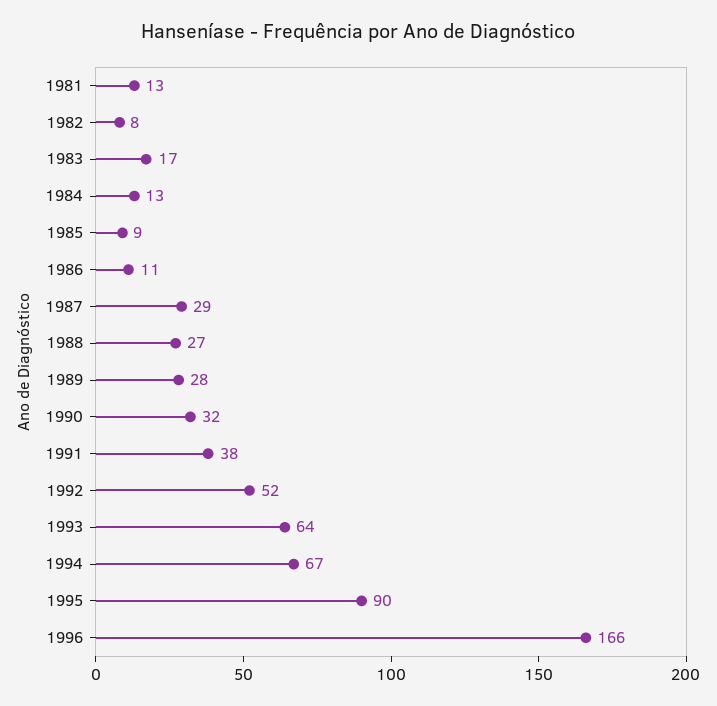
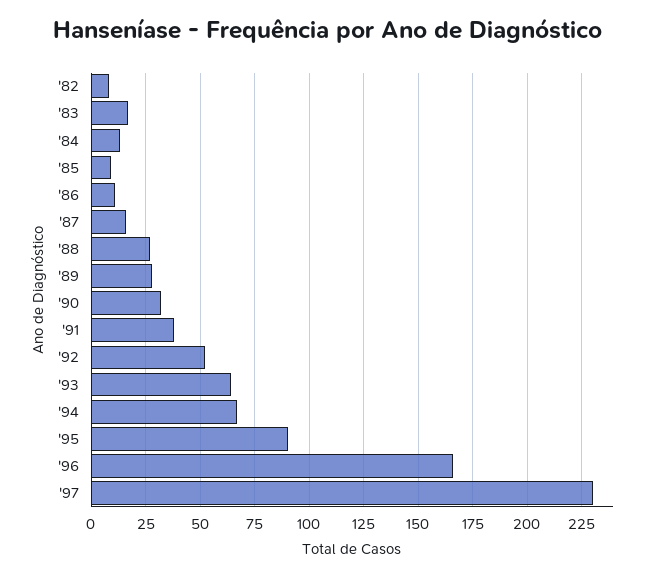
1981: 13 -> none
1987: 29 -> 15
'97: none -> 230

